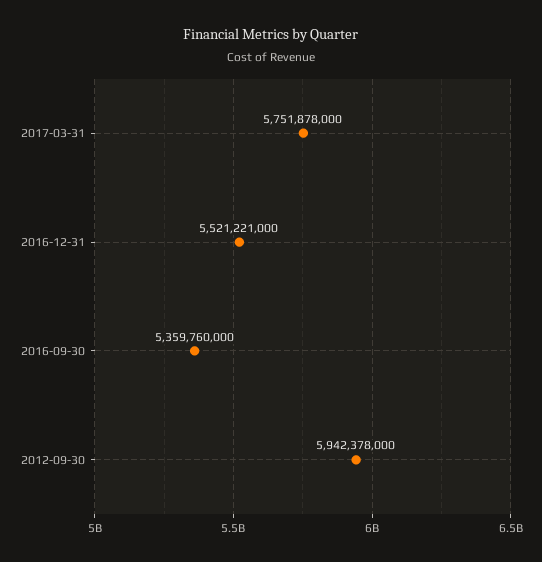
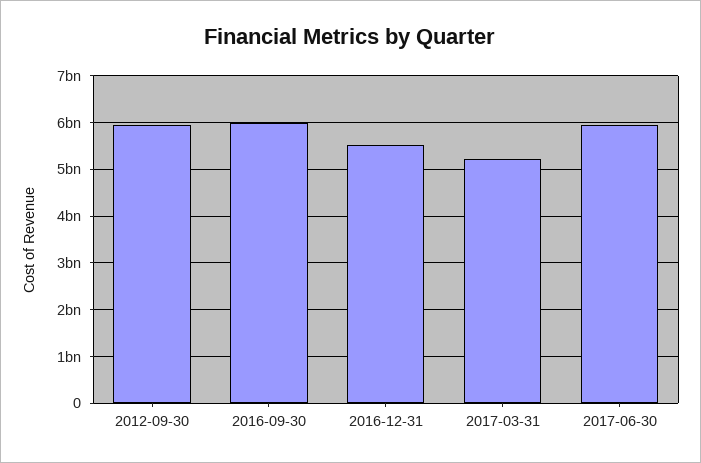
2017-03-31: 5751878000 -> 5200000000
2016-09-30: 5359760000 -> 6000000000
2017-06-30: none -> 6000000000

